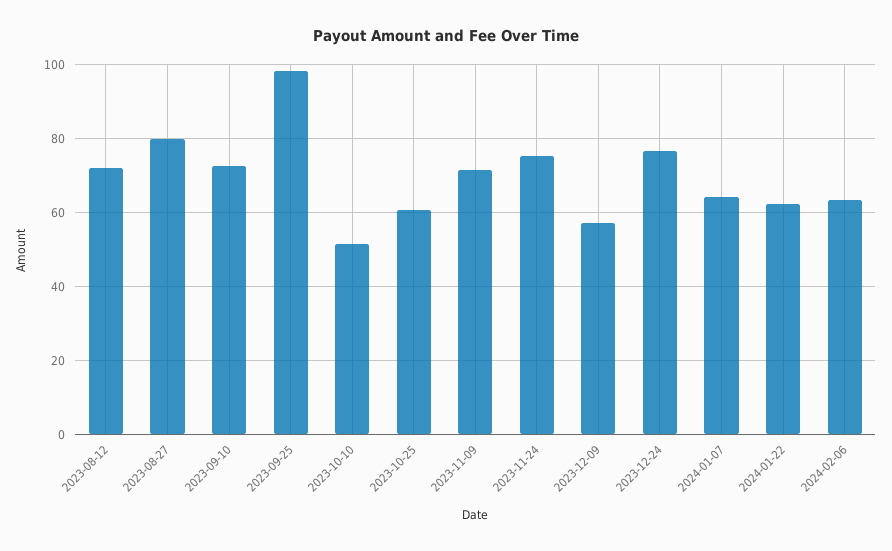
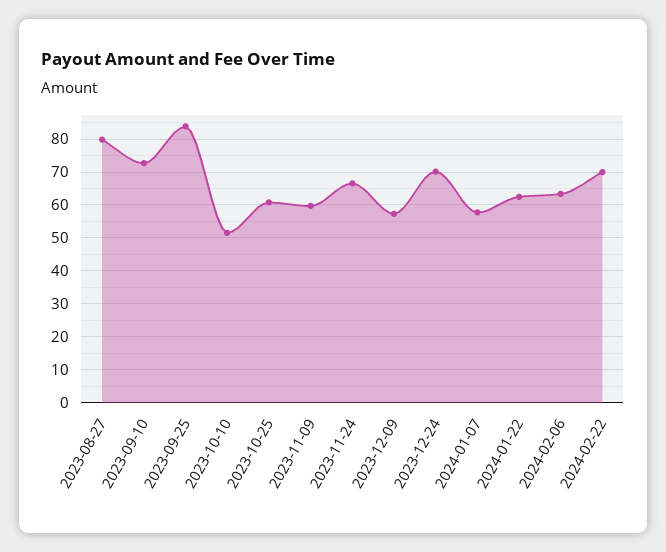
2023-08-12: 72 -> none
2023-09-25: 98 -> 84
2023-11-09: 72 -> 60
2023-11-24: 76 -> 66
2023-12-24: 76 -> 70
2024-01-07: 64 -> 58
2024-02-22: none -> 70

